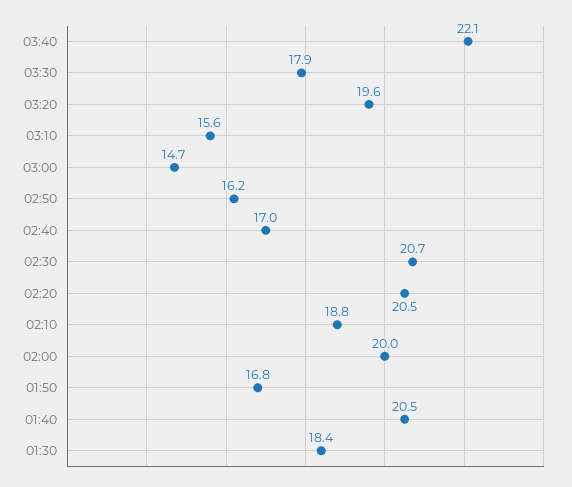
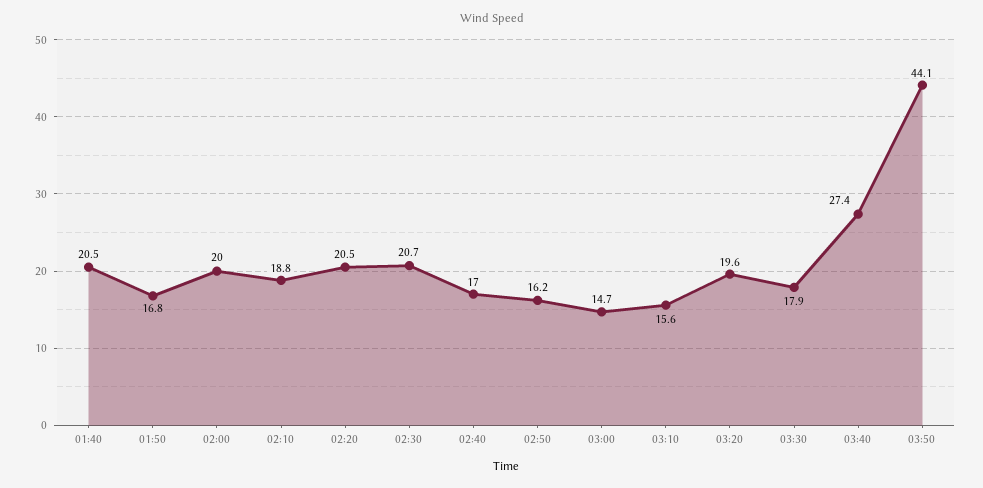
03:40: 22.1 -> 27.4
01:30: 18.4 -> none
03:50: none -> 44.1

